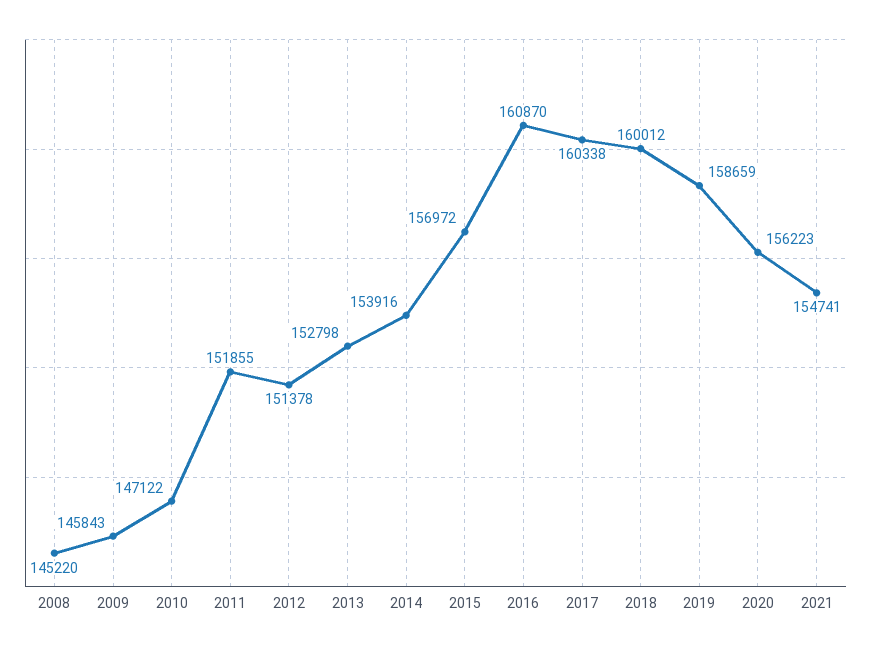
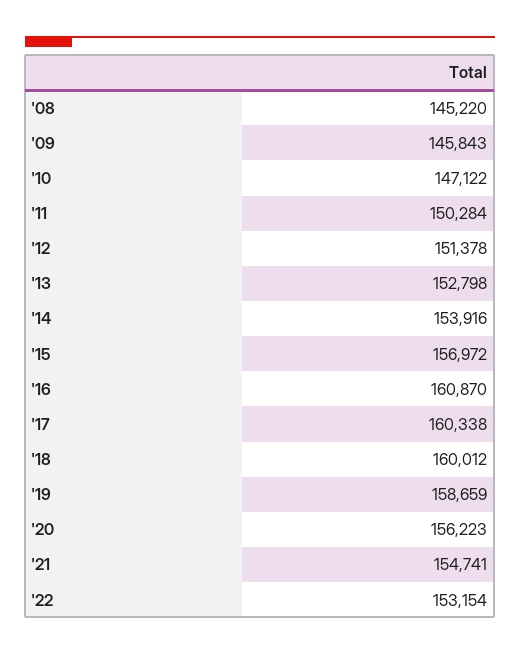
2011: 151855 -> 150284
'22: none -> 153154

